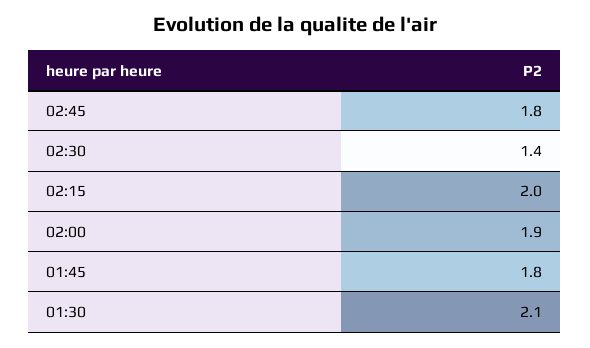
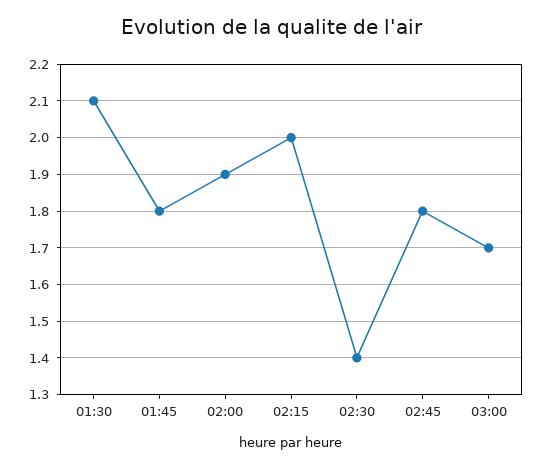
03:00: none -> 1.7

